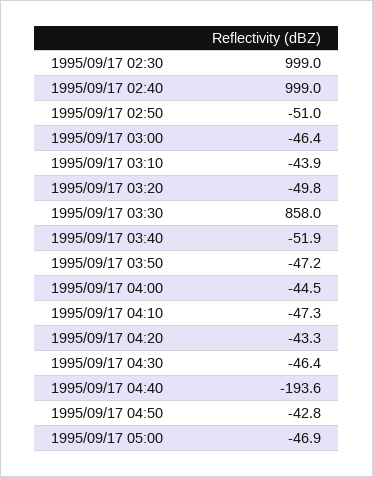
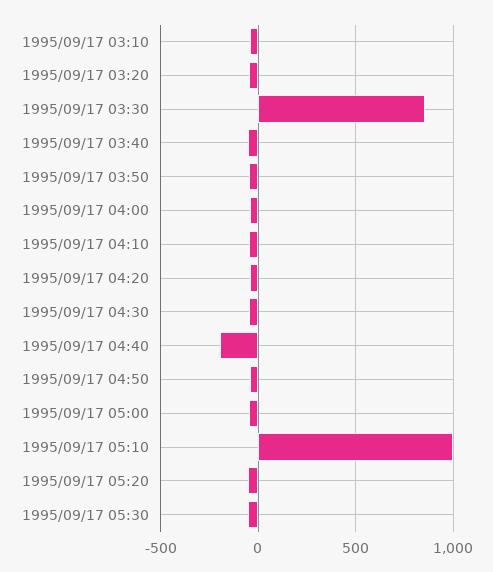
1995/09/17 02:30: 999 -> none
1995/09/17 02:40: 999 -> none
1995/09/17 02:50: -51 -> none
1995/09/17 03:00: -46.4 -> none
1995/09/17 05:10: none -> 1000
1995/09/17 05:20: none -> -50
1995/09/17 05:30: none -> -50

